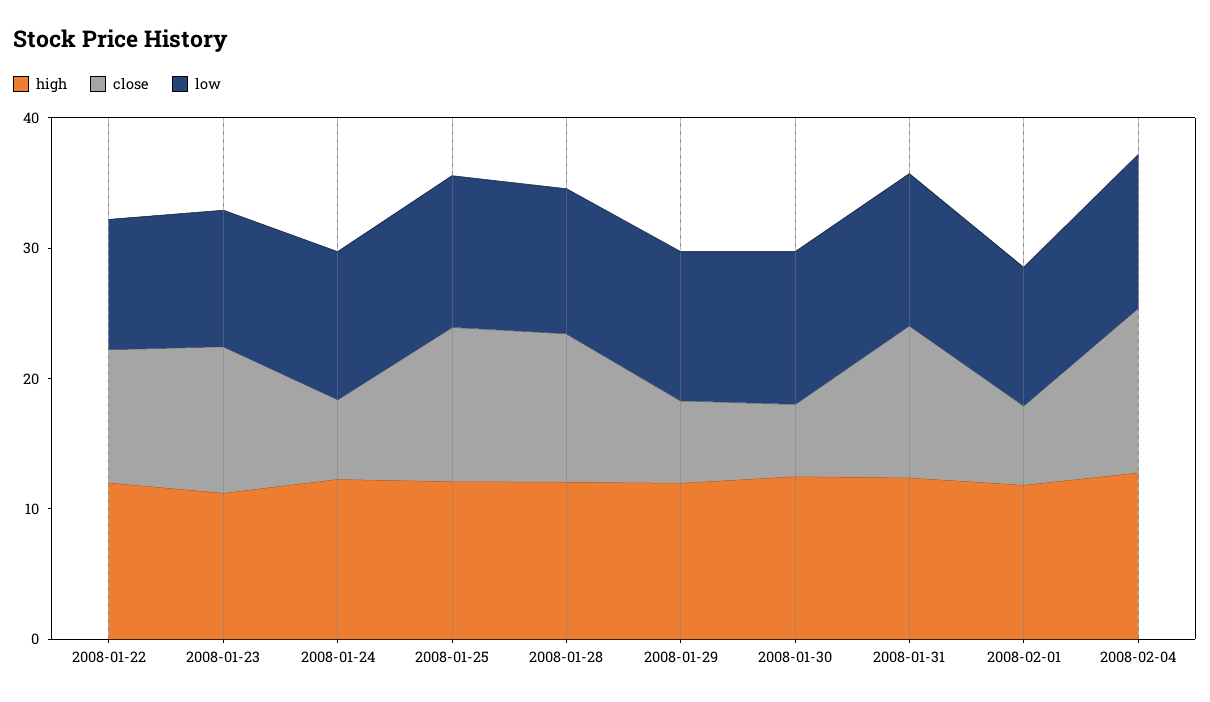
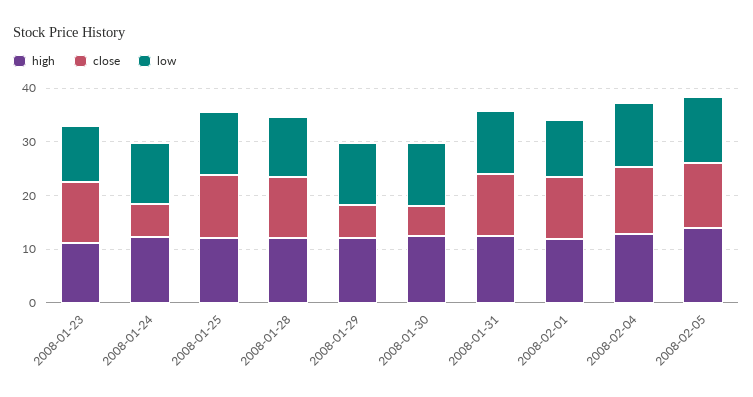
high, 2008-01-22: 12 -> none
close, 2008-01-22: 10 -> none
low, 2008-01-22: 10 -> none
close, 2008-02-01: 6 -> 12
high, 2008-02-05: none -> 14
close, 2008-02-05: none -> 12
low, 2008-02-05: none -> 12

